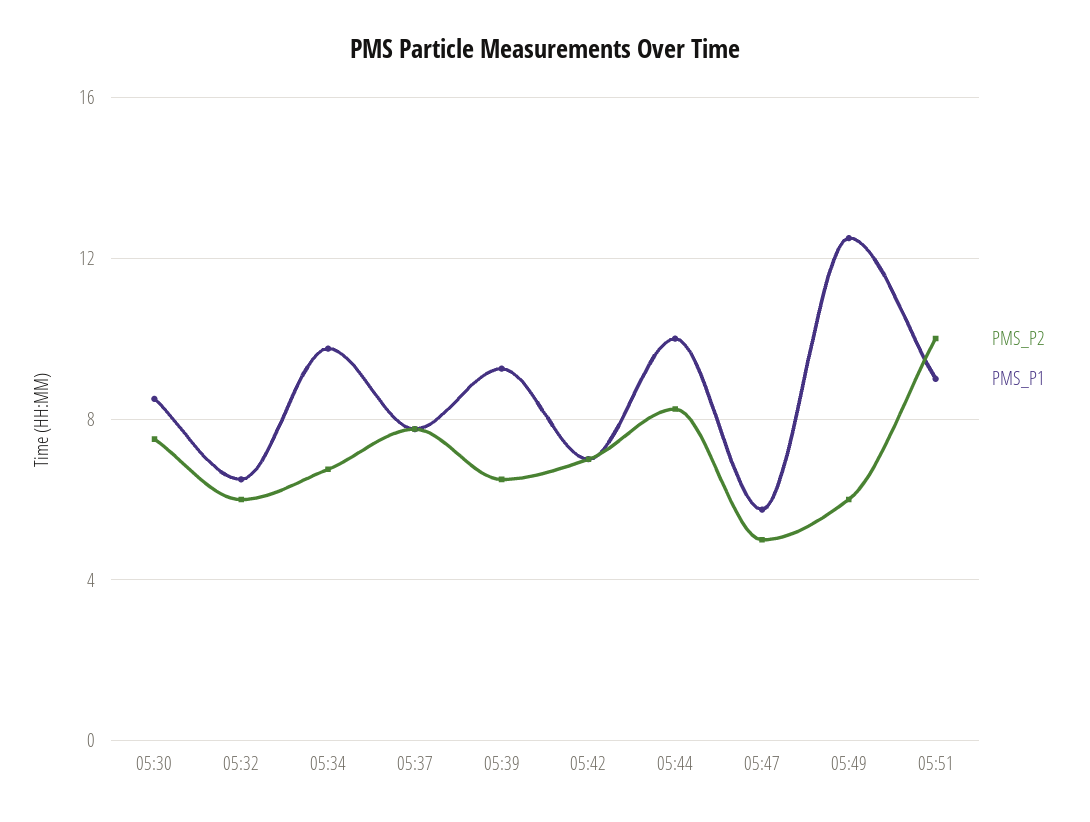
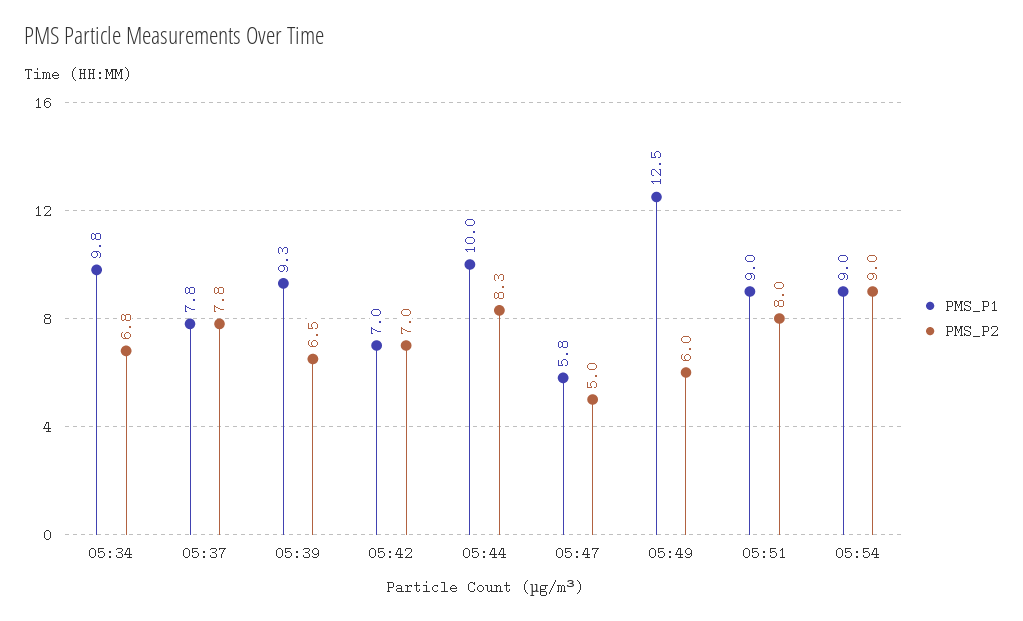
PMS_P2, 05:30: 7.5 -> none
PMS_P1, 05:30: 8.5 -> none
PMS_P2, 05:32: 6 -> none
PMS_P1, 05:32: 6.5 -> none
PMS_P2, 05:51: 10 -> 8
PMS_P1, 05:54: none -> 9
PMS_P2, 05:54: none -> 9

